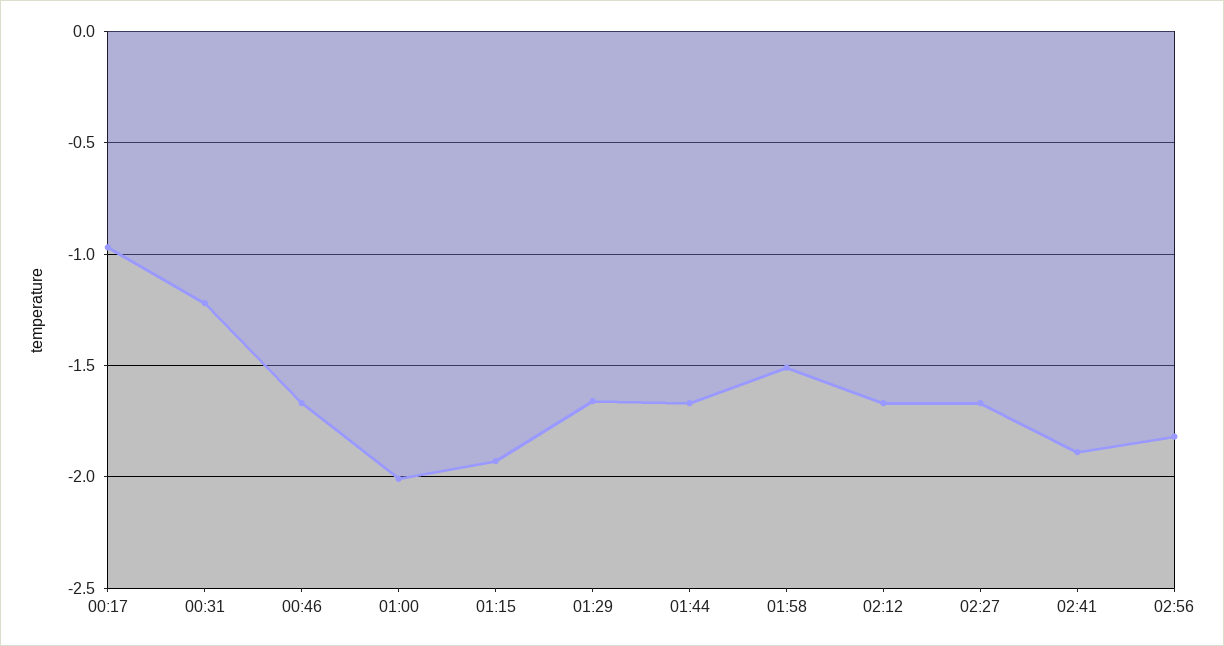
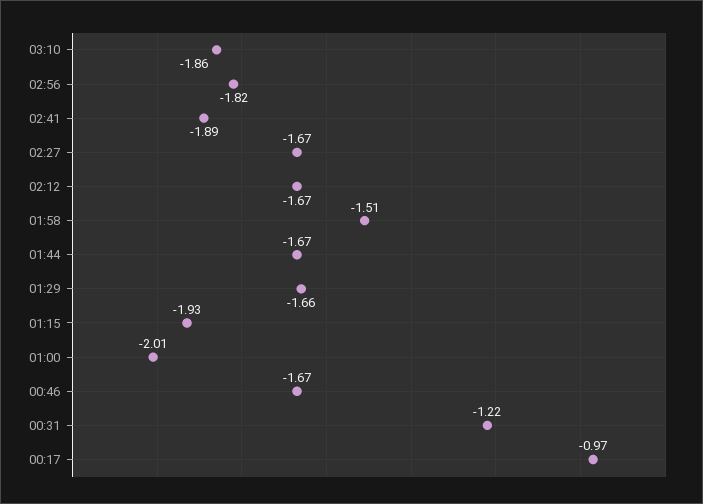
03:10: none -> -1.86

